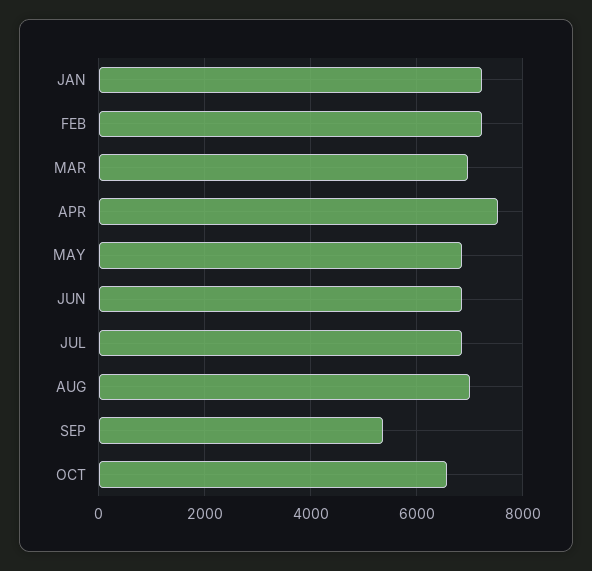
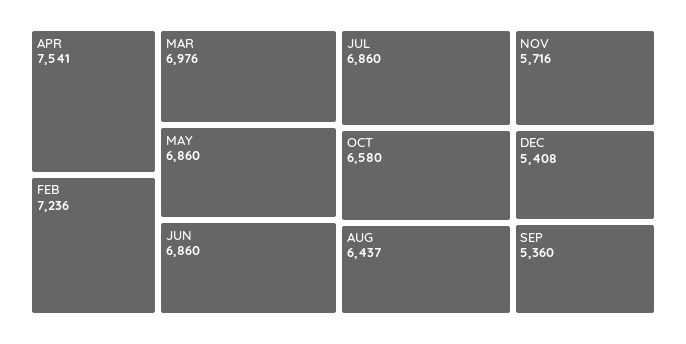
JAN: 7200 -> none
AUG: 7000 -> 6437
NOV: none -> 5716
DEC: none -> 5408

